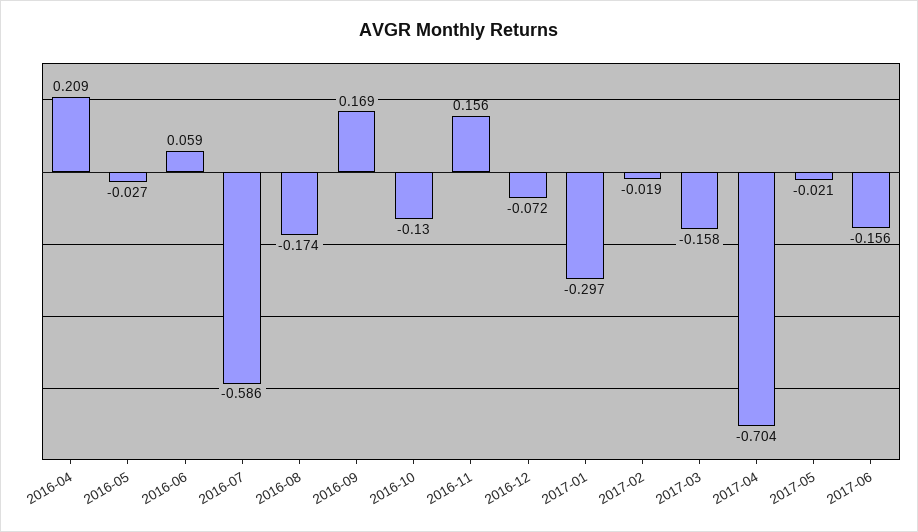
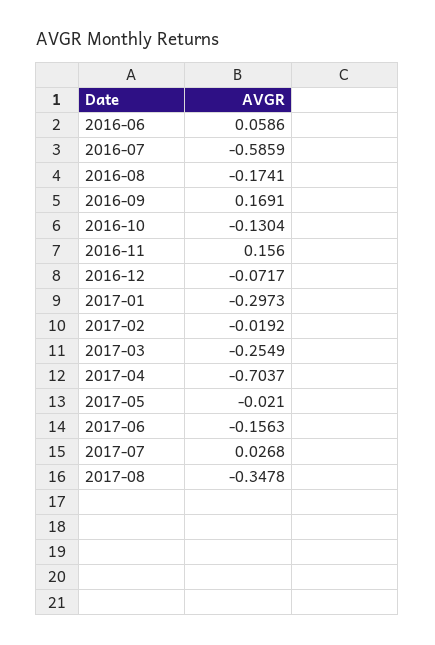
2016-04: 0.209 -> none
2016-05: -0.027 -> none
2017-03: -0.158 -> -0.2549
2017-07: none -> 0.0268
2017-08: none -> -0.3478

